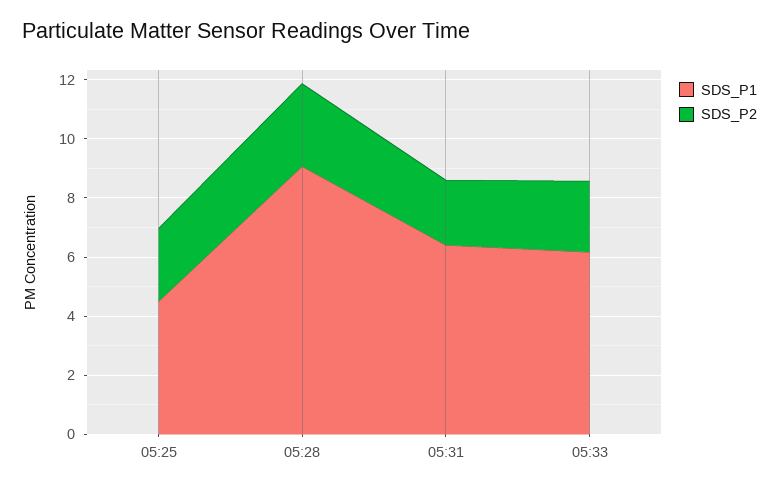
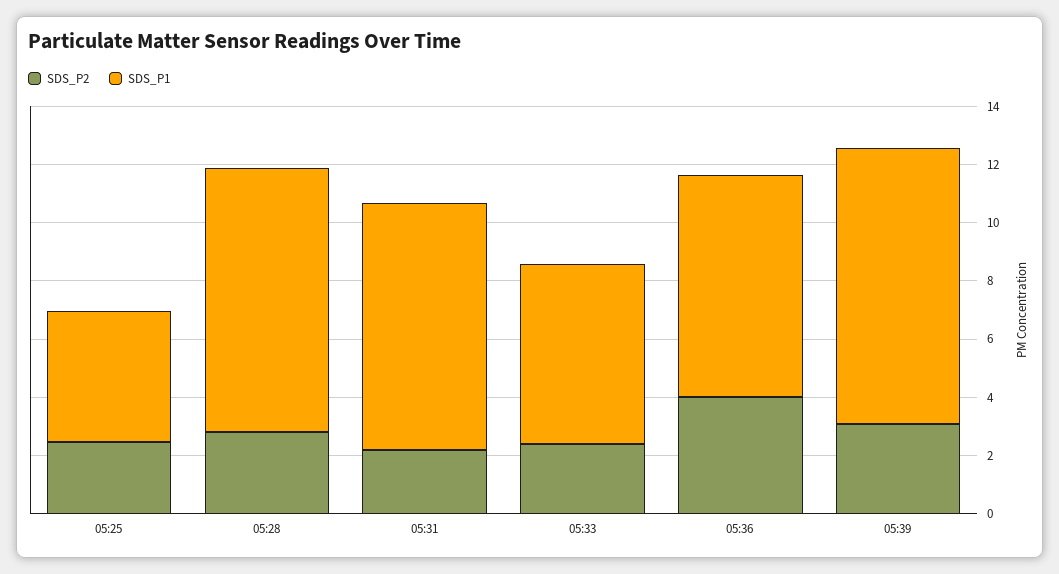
SDS_P1, 05:31: 6.5 -> 8.5
SDS_P2, 05:36: none -> 4
SDS_P1, 05:36: none -> 7.5
SDS_P2, 05:39: none -> 3
SDS_P1, 05:39: none -> 9.5

